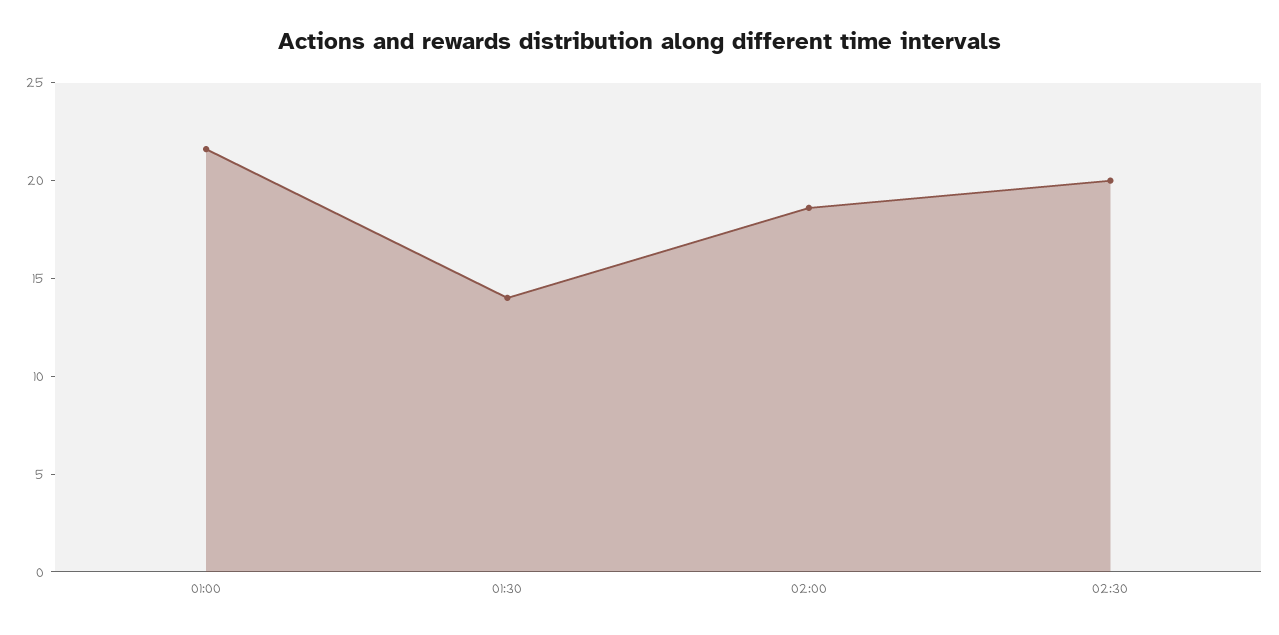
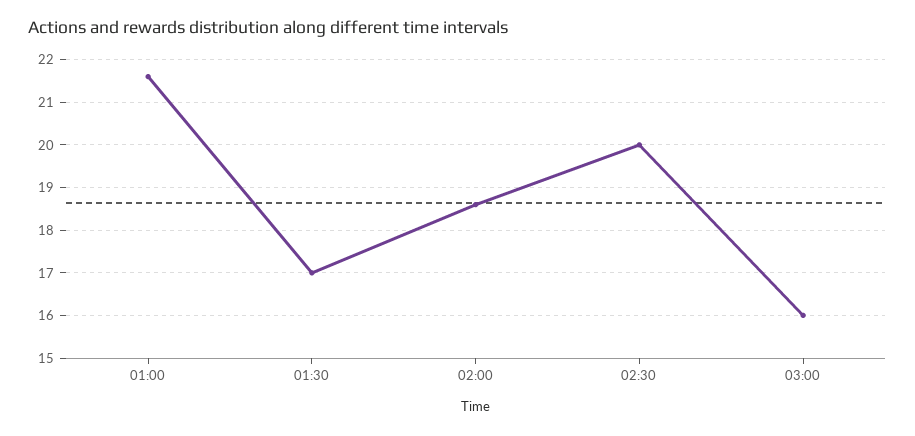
01:30: 14 -> 17
03:00: none -> 16

